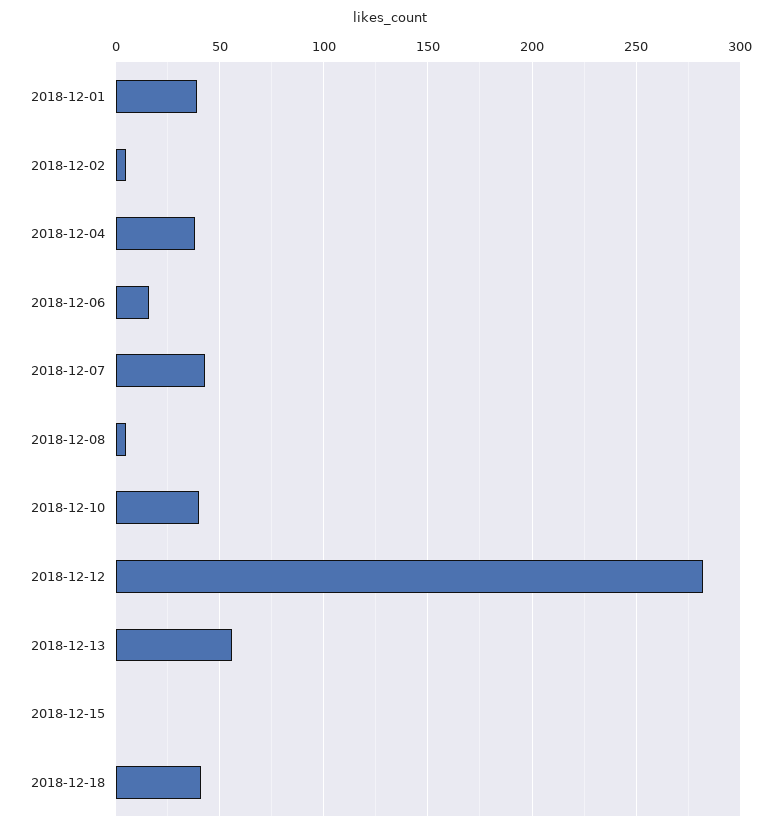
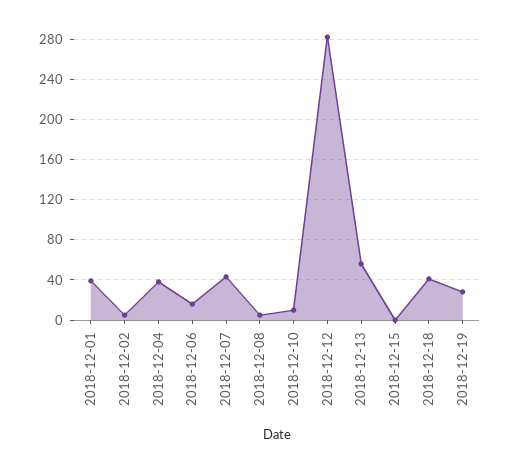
2018-12-10: 40 -> 10
2018-12-19: none -> 30

